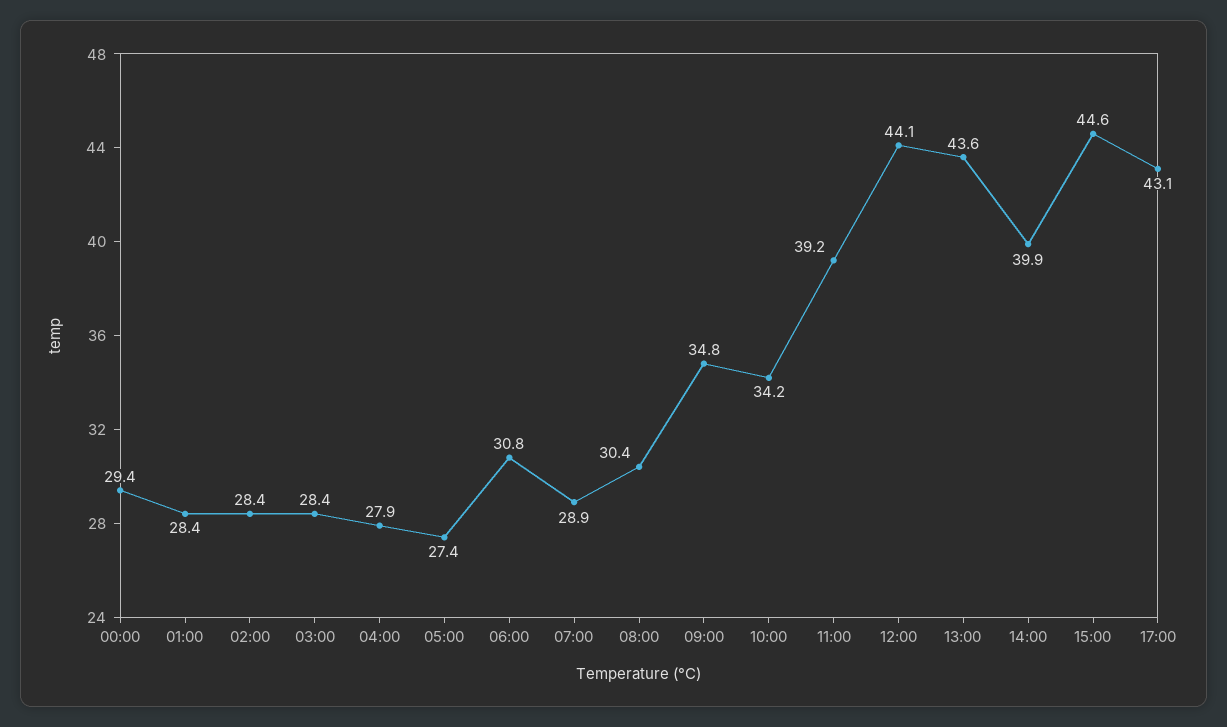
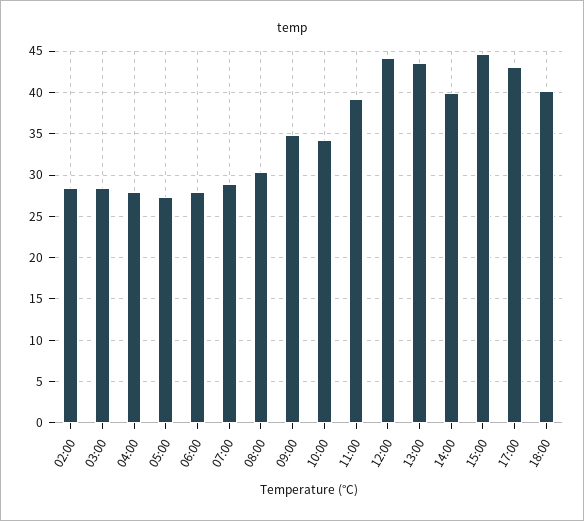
00:00: 29.4 -> none
01:00: 28.4 -> none
06:00: 30.8 -> 28
18:00: none -> 40

